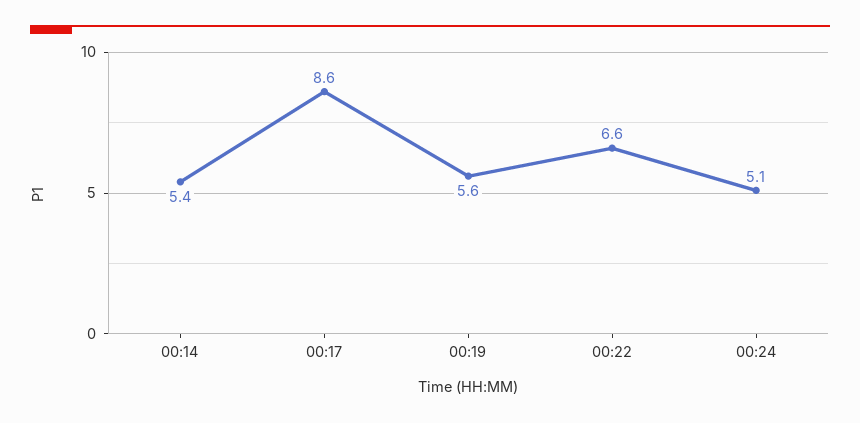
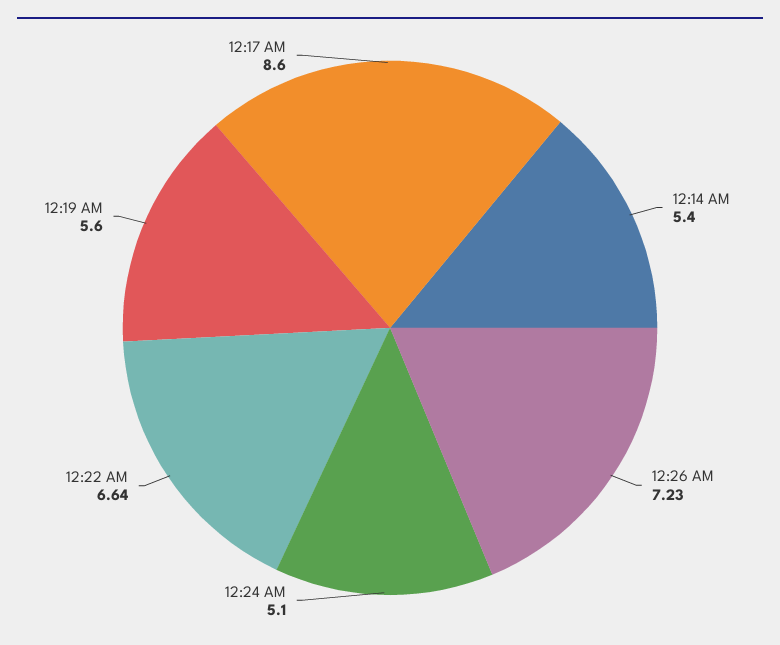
12:26 AM: none -> 7.23

